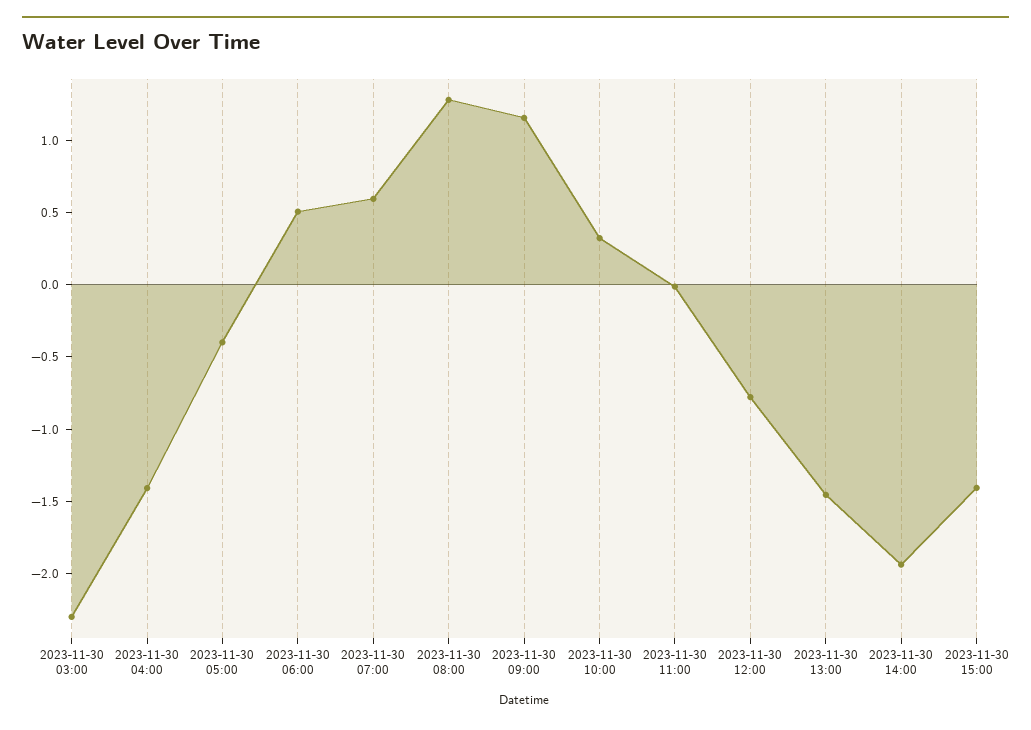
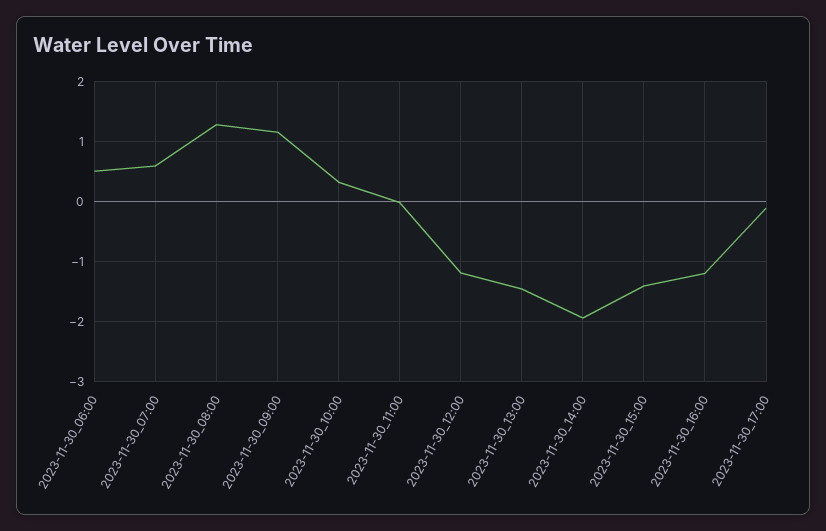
2023-11-30 03:00: -2.3 -> none
2023-11-30 04:00: -1.4 -> none
2023-11-30 05:00: -0.4 -> none
2023-11-30 12:00: -0.8 -> -1.2
2023-11-30_16:00: none -> -1.2
2023-11-30_17:00: none -> -0.1

